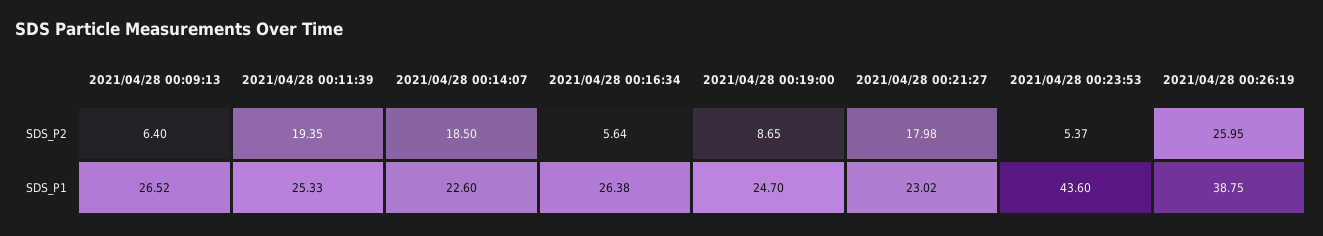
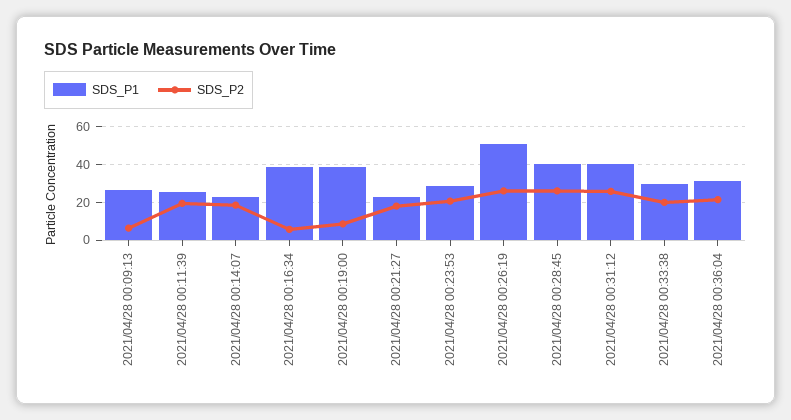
SDS_P2, 2021/04/28 00:23:53: 5.37 -> 20
SDS_P1, 2021/04/28 00:16:34: 26.38 -> 40
SDS_P1, 2021/04/28 00:19:00: 24.7 -> 40
SDS_P1, 2021/04/28 00:23:53: 43.6 -> 30
SDS_P1, 2021/04/28 00:26:19: 38.75 -> 50
SDS_P1, 2021/04/28 00:28:45: none -> 40
SDS_P2, 2021/04/28 00:28:45: none -> 25
SDS_P1, 2021/04/28 00:31:12: none -> 40
SDS_P2, 2021/04/28 00:31:12: none -> 25
SDS_P1, 2021/04/28 00:33:38: none -> 30
SDS_P2, 2021/04/28 00:33:38: none -> 20
SDS_P1, 2021/04/28 00:36:04: none -> 30
SDS_P2, 2021/04/28 00:36:04: none -> 20

